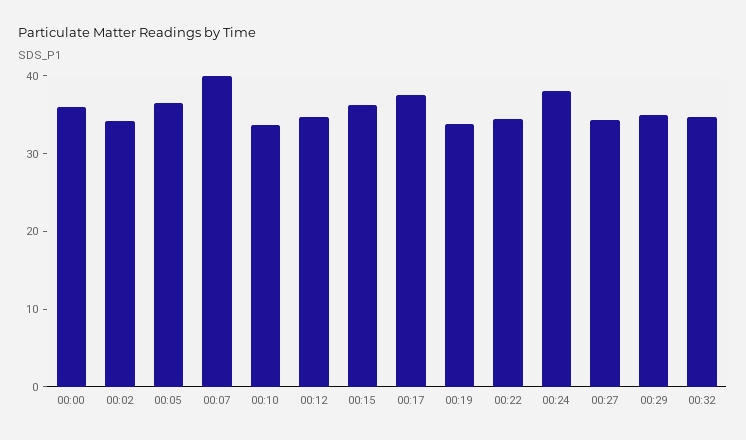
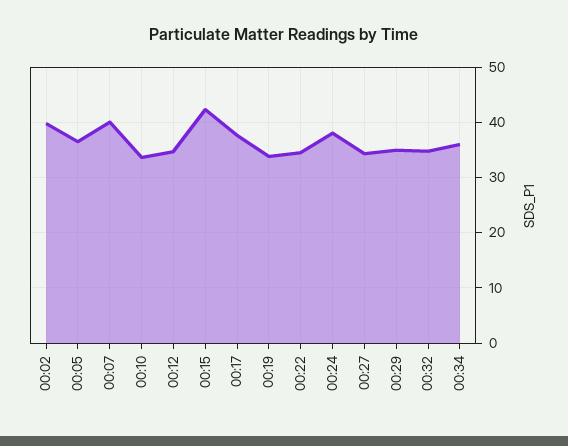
00:00: 36 -> none
00:02: 34 -> 40
00:15: 36 -> 42
00:34: none -> 36

